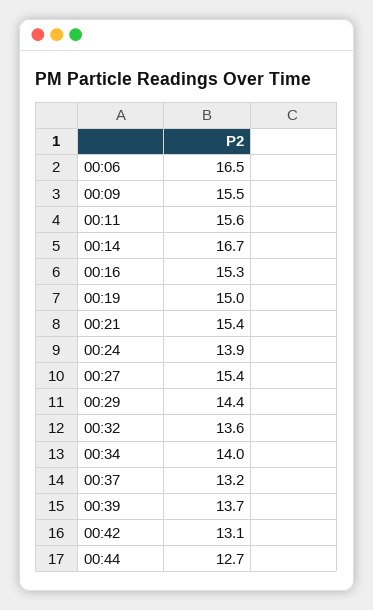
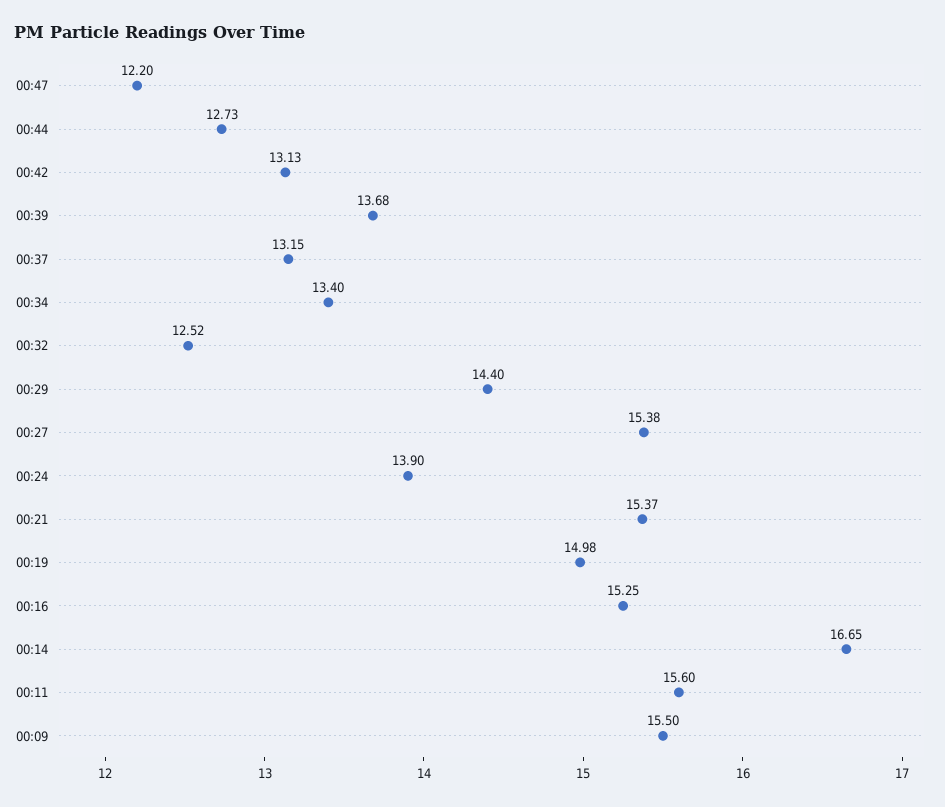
00:06: 16.5 -> none
00:32: 13.6 -> 12.52
00:34: 14 -> 13.4
00:47: none -> 12.2

